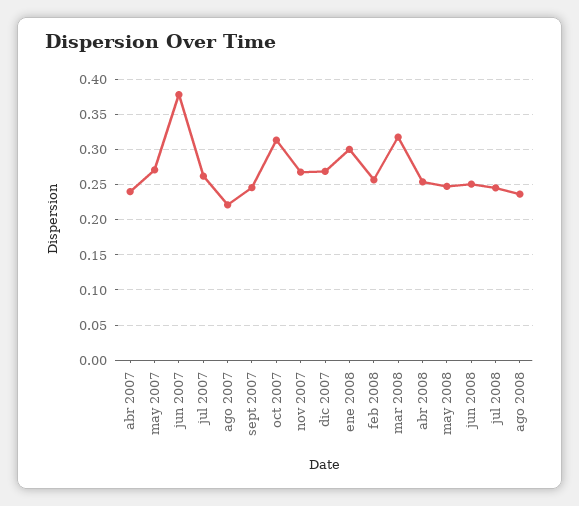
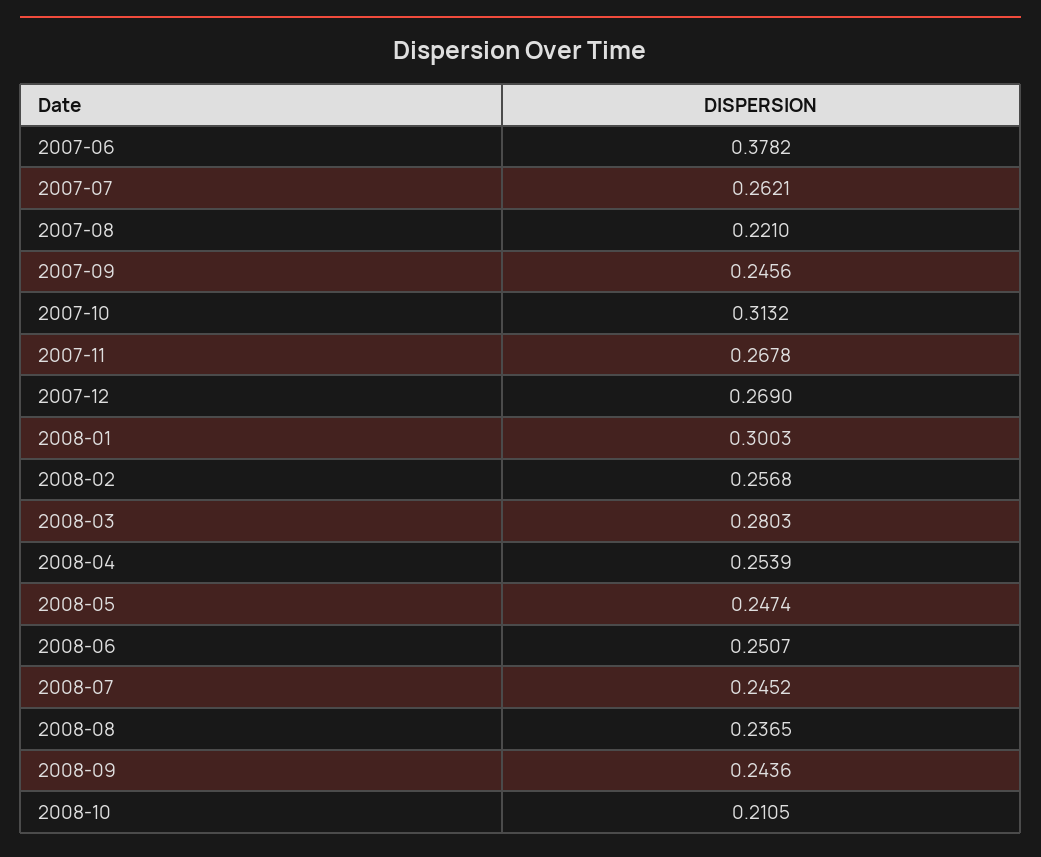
abr 2007: 0.24 -> none
may 2007: 0.27 -> none
mar 2008: 0.32 -> 0.2803
2008-09: none -> 0.2436
2008-10: none -> 0.2105

